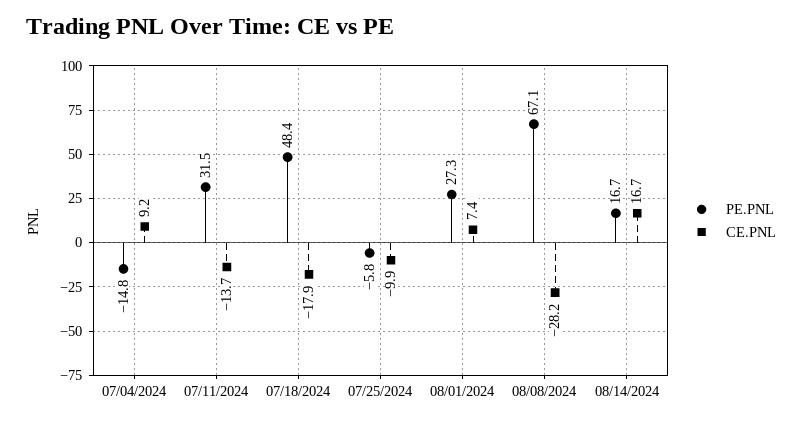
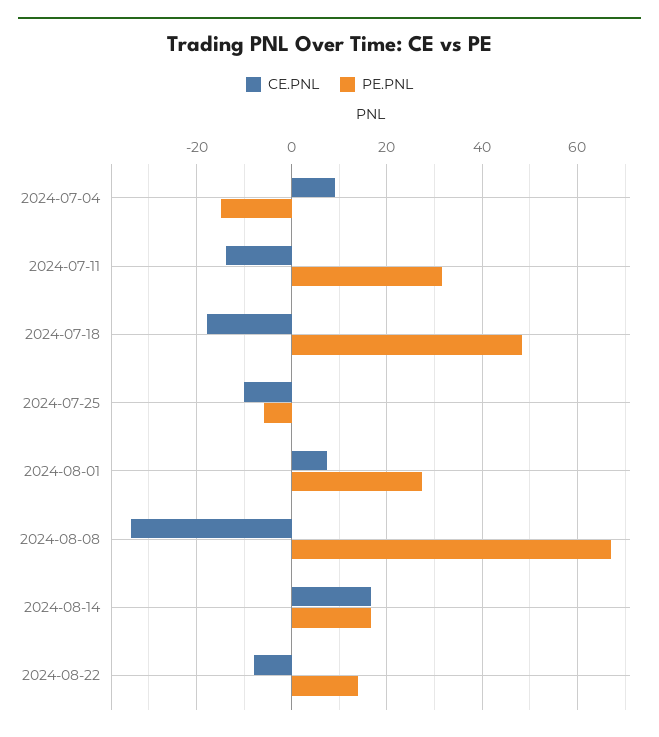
CE.PNL, 08/08/2024: -28.2 -> -34
CE.PNL, 2024-08-22: none -> -8
PE.PNL, 2024-08-22: none -> 14

